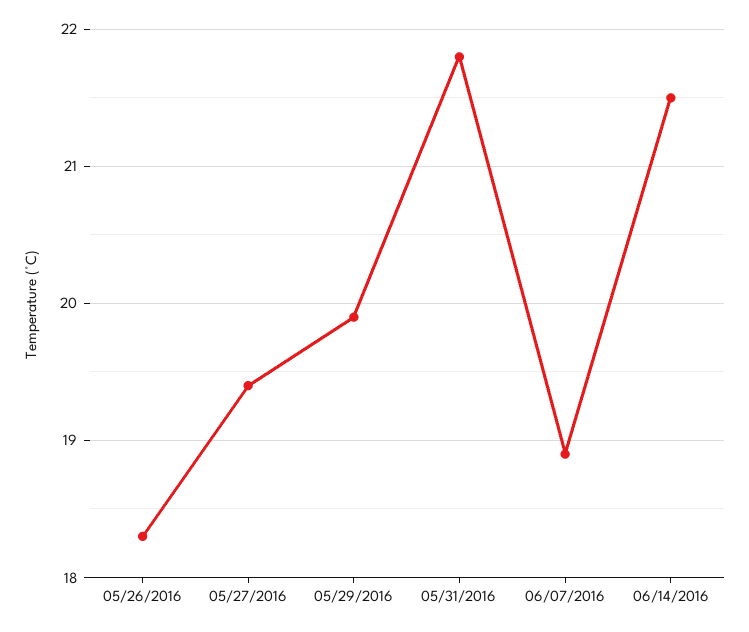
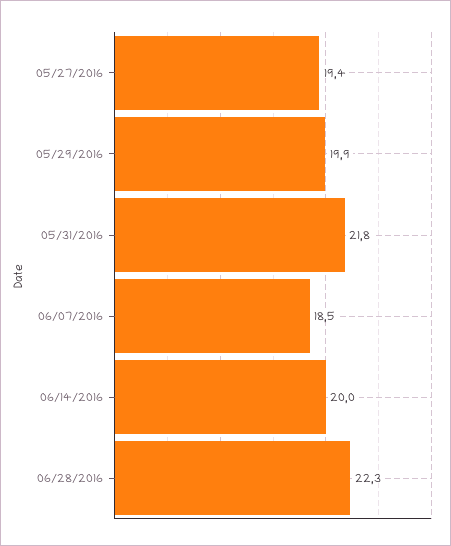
05/26/2016: 18.3 -> none
06/07/2016: 18.9 -> 18.5
06/14/2016: 21.5 -> 20
06/28/2016: none -> 22.3

